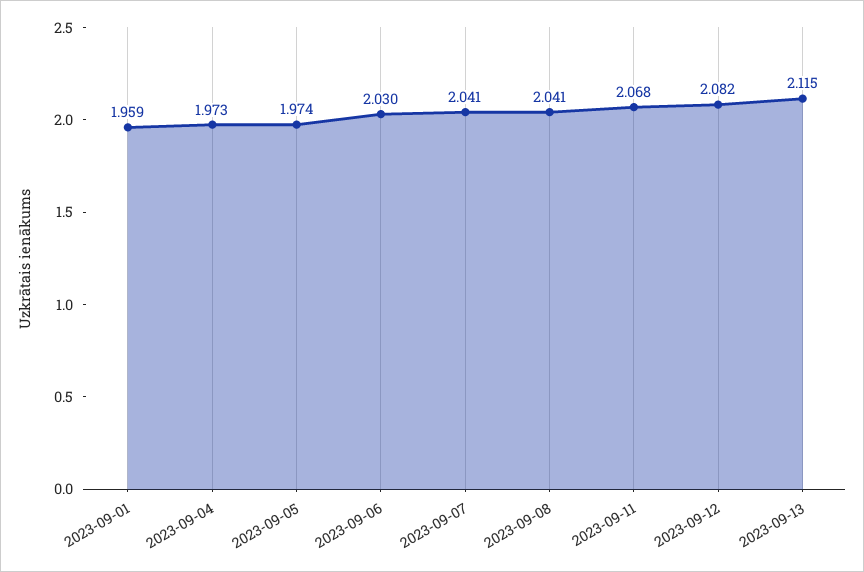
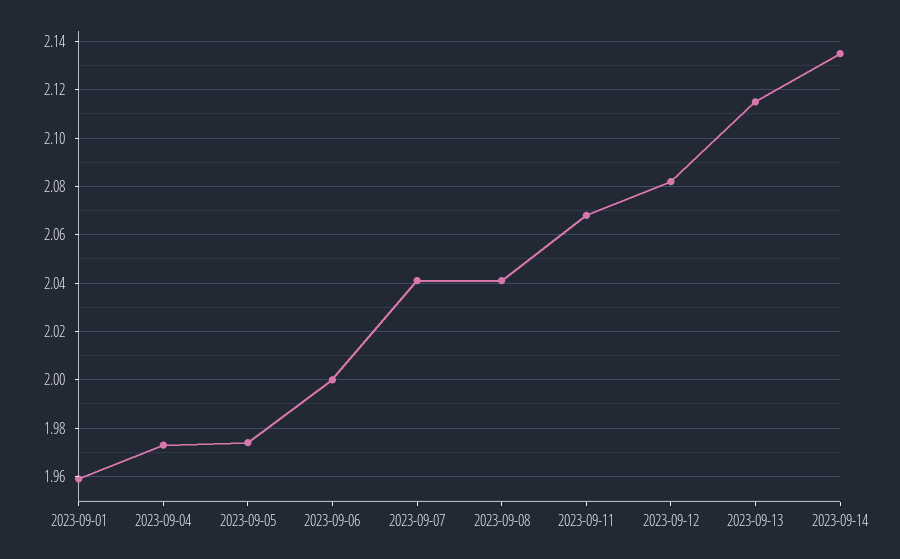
2023-09-06: 2.03 -> 2
2023-09-14: none -> 2.135

